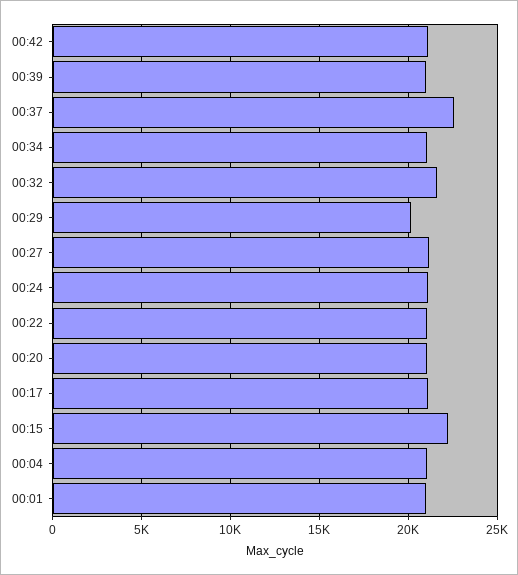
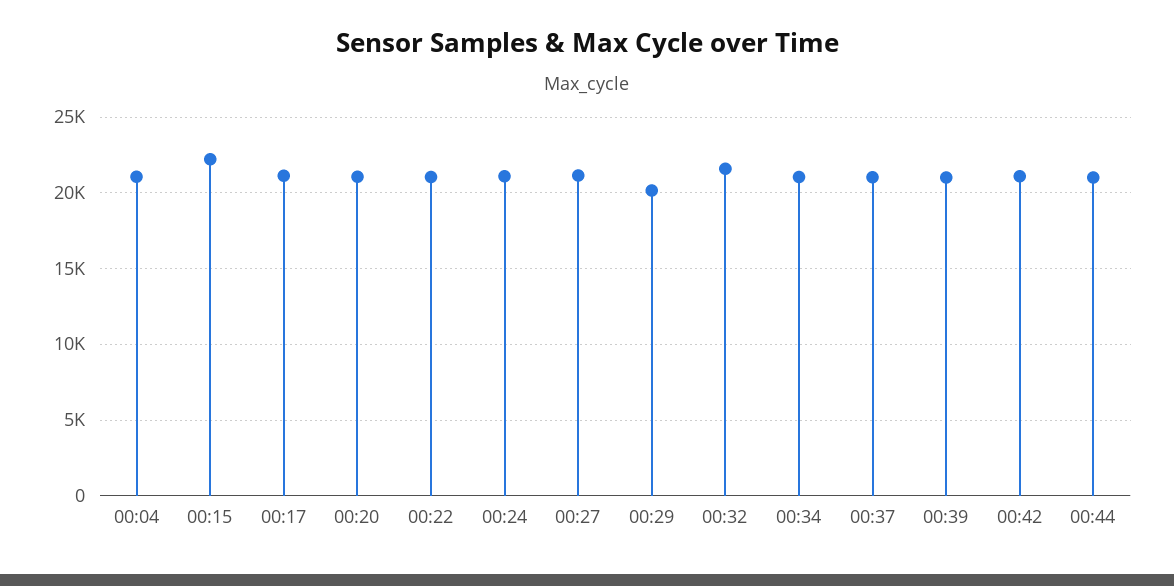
00:37: 22500 -> 21000
00:01: 21000 -> none
00:44: none -> 21000

